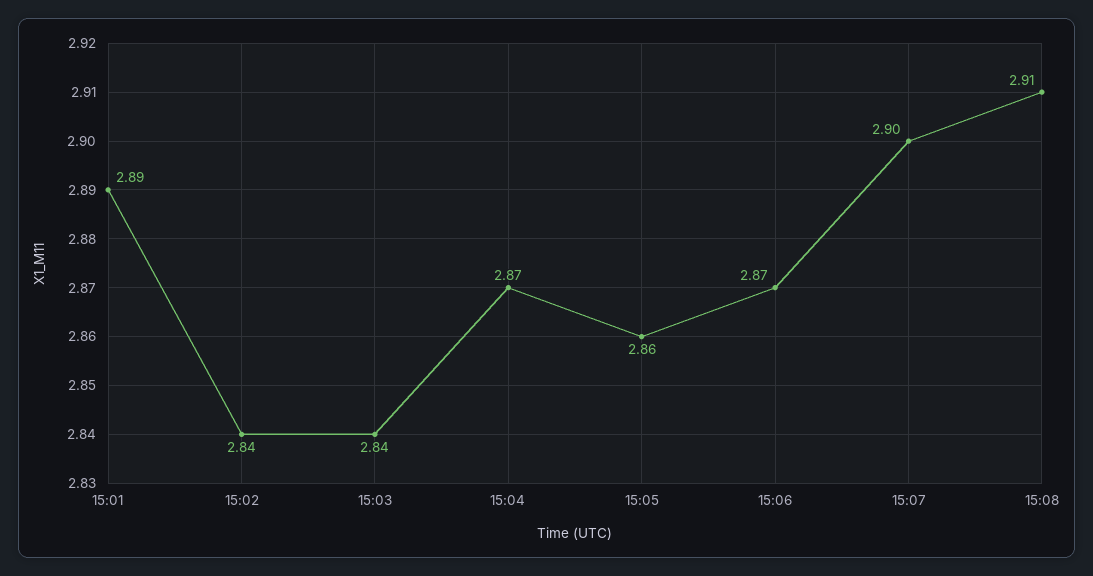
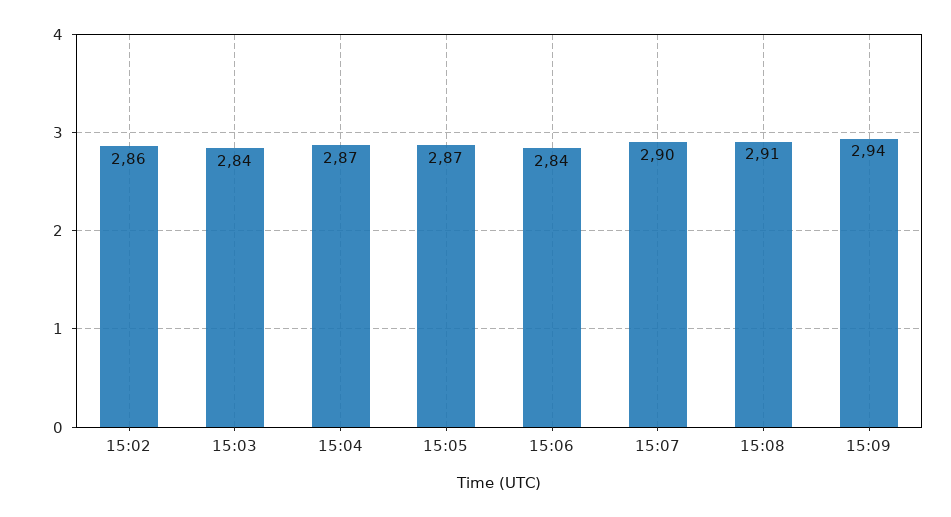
15:01: 2.89 -> none
15:02: 2.84 -> 2.86
15:05: 2.86 -> 2.87
15:06: 2.87 -> 2.84
15:09: none -> 2.94

